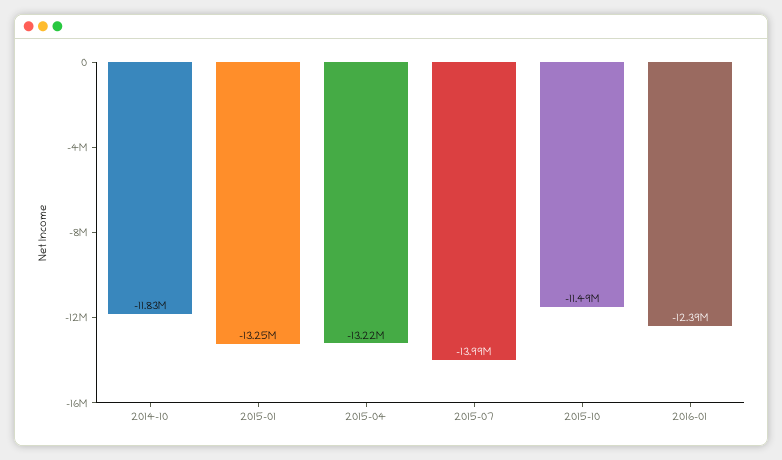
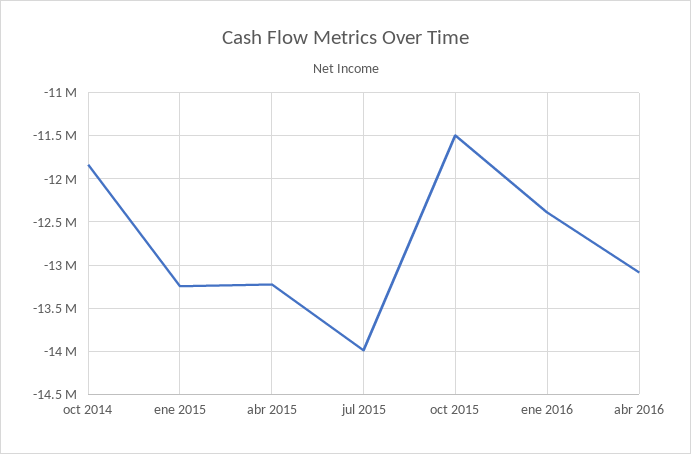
abr 2016: none -> -13100000

